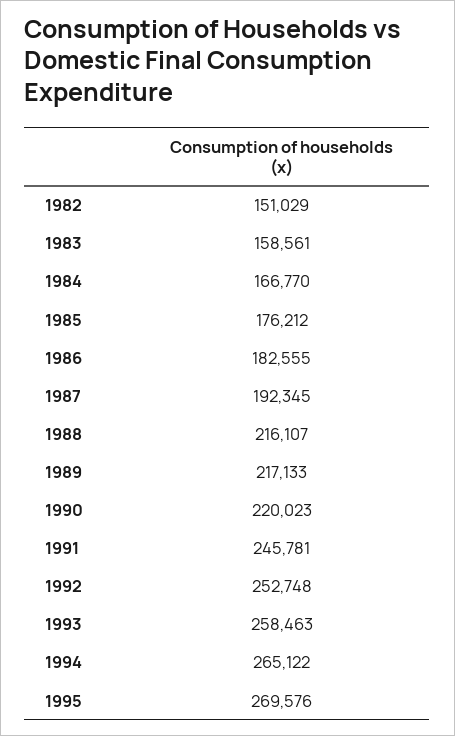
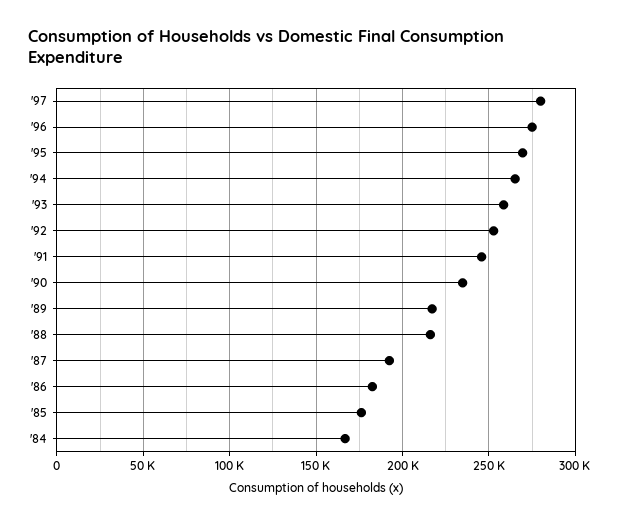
1982: 151029 -> none
1983: 158561 -> none
1990: 220023 -> 235000
'97: none -> 280000
'96: none -> 275000

